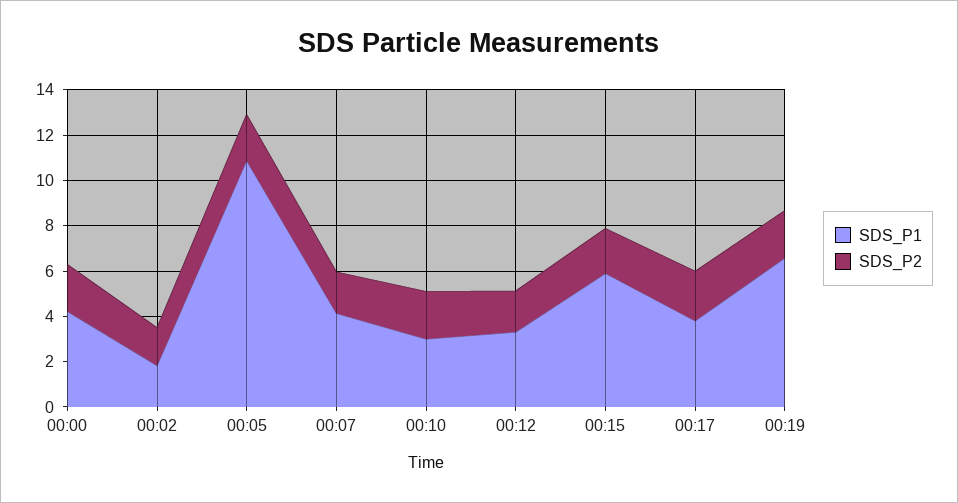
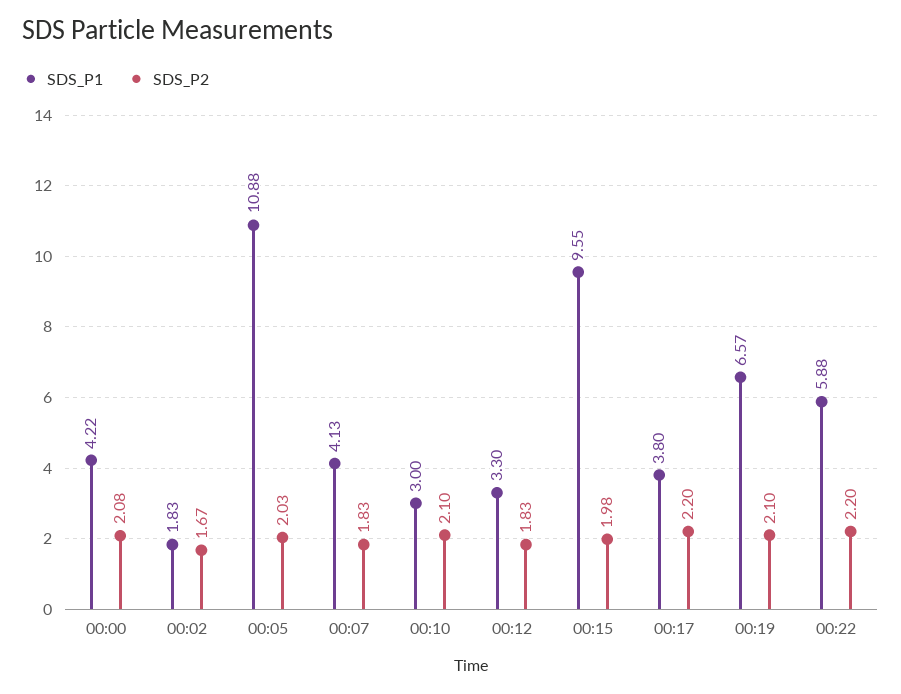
SDS_P1, 00:15: 6 -> 9.55
SDS_P1, 00:22: none -> 5.88
SDS_P2, 00:22: none -> 2.2

